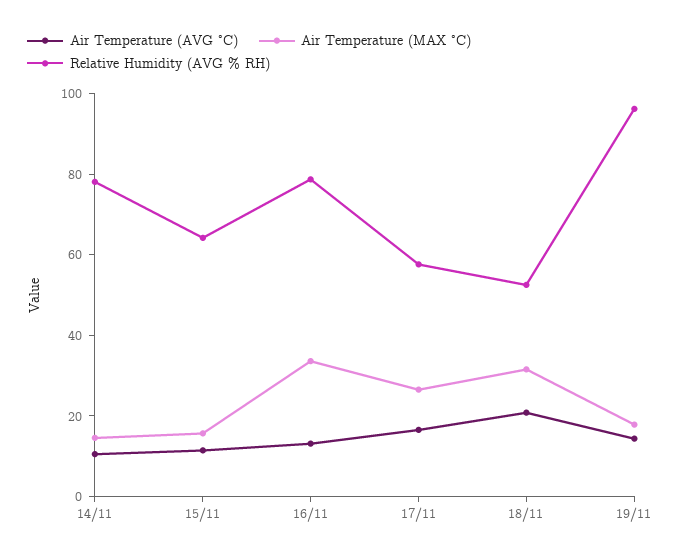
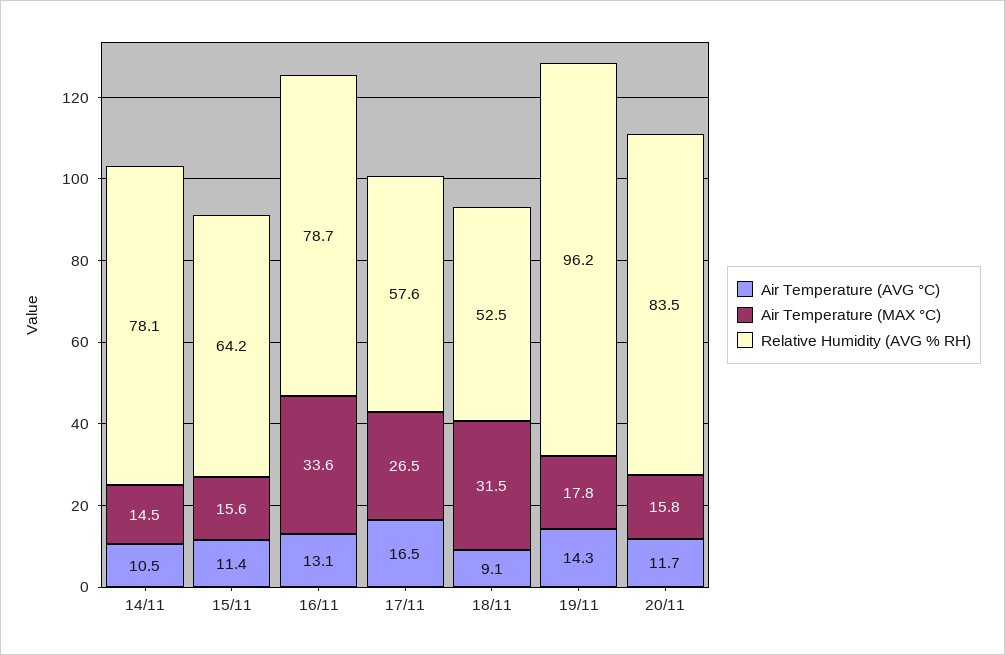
Air Temperature (AVG °C), 18/11: 20 -> 9.1
Air Temperature (AVG °C), 20/11: none -> 11.7
Air Temperature (MAX °C), 20/11: none -> 15.8
Relative Humidity (AVG % RH), 20/11: none -> 83.5

